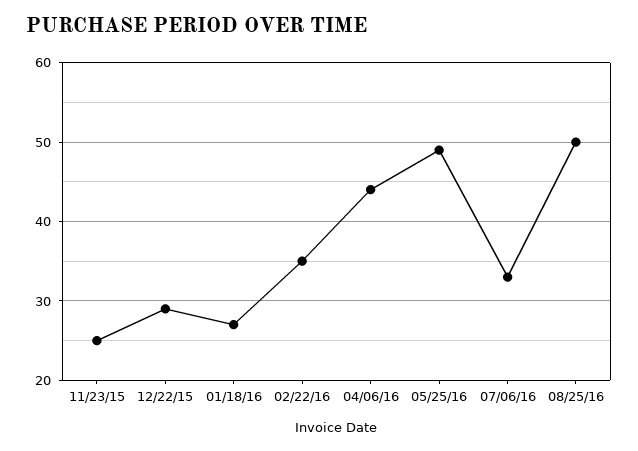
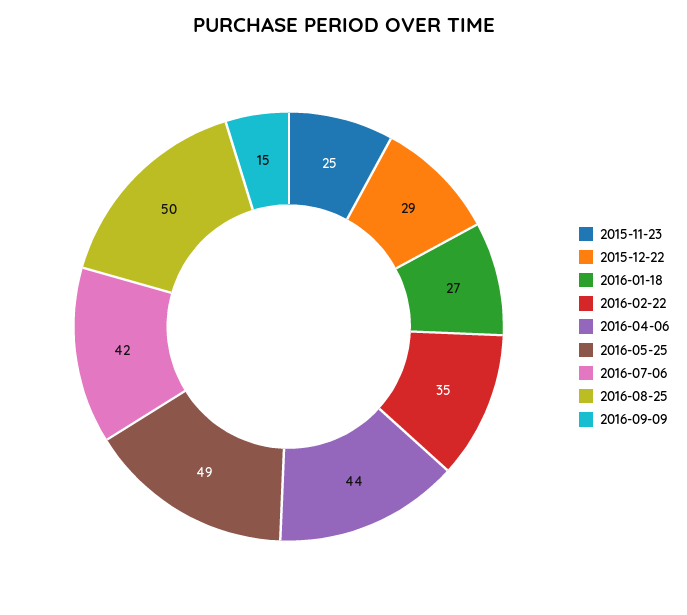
07/06/16: 33 -> 42
2016-09-09: none -> 15

